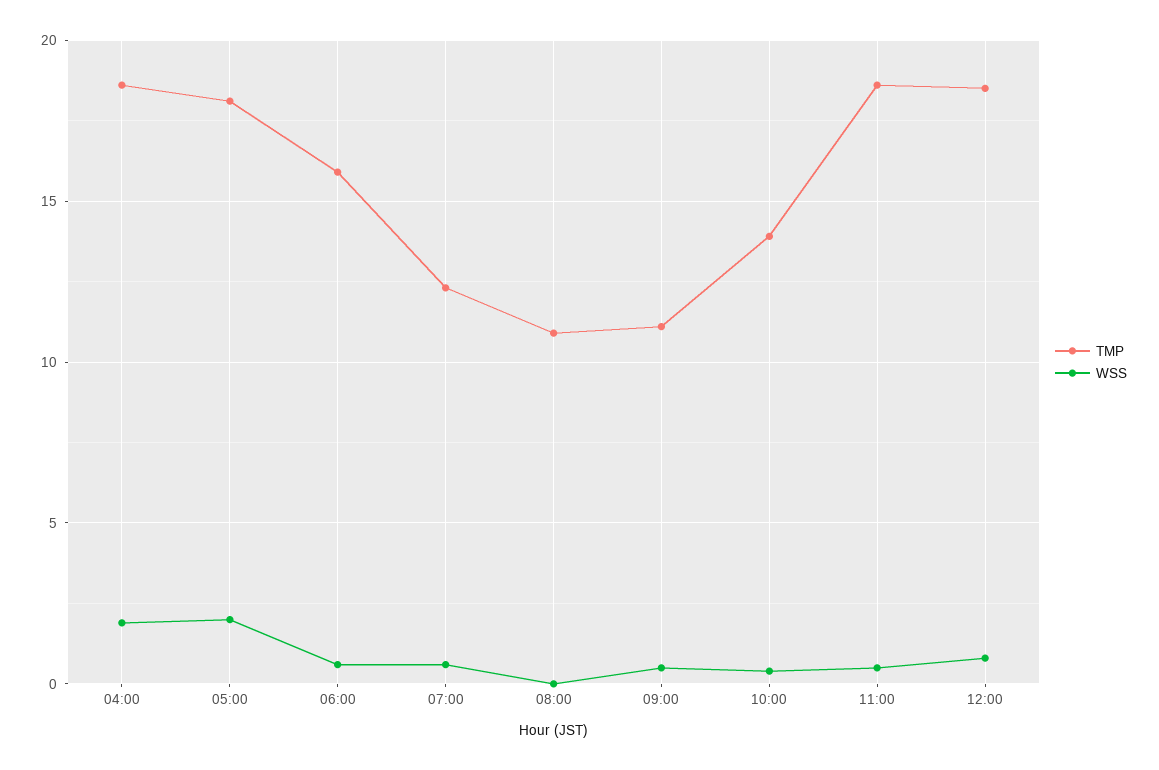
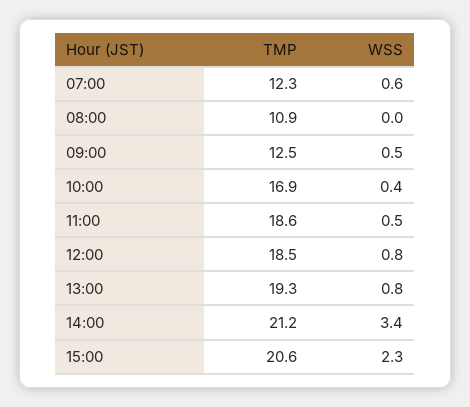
TMP, 04:00: 18.5 -> none
WSS, 04:00: 2 -> none
TMP, 05:00: 18 -> none
WSS, 05:00: 2 -> none
TMP, 06:00: 16 -> none
WSS, 06:00: 0.5 -> none
TMP, 09:00: 11 -> 12.5
TMP, 10:00: 14 -> 16.9
TMP, 13:00: none -> 19.3
WSS, 13:00: none -> 0.8
TMP, 14:00: none -> 21.2
WSS, 14:00: none -> 3.4
TMP, 15:00: none -> 20.6
WSS, 15:00: none -> 2.3

